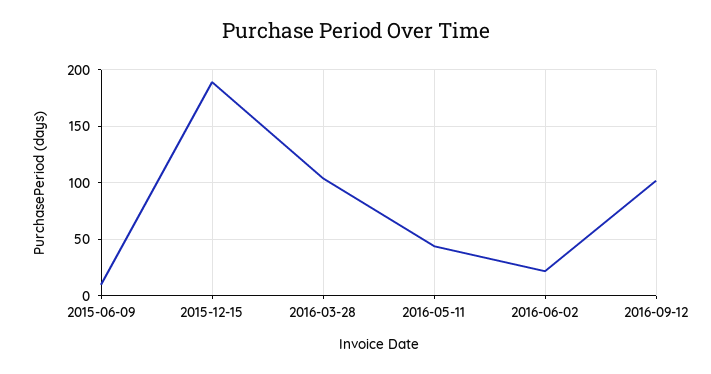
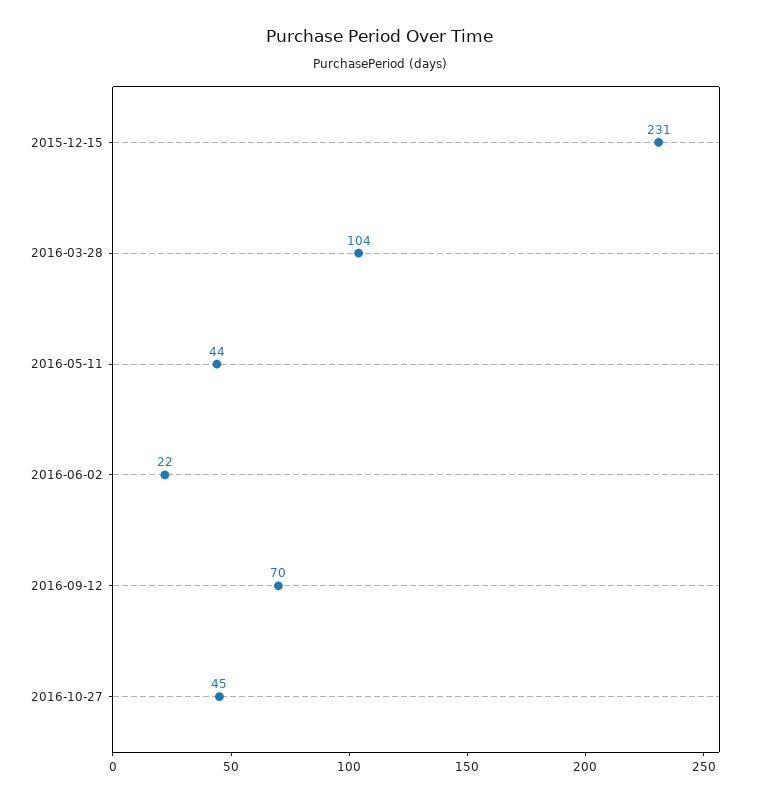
2015-06-09: 10 -> none
2015-12-15: 190 -> 231
2016-09-12: 100 -> 70
2016-10-27: none -> 45

